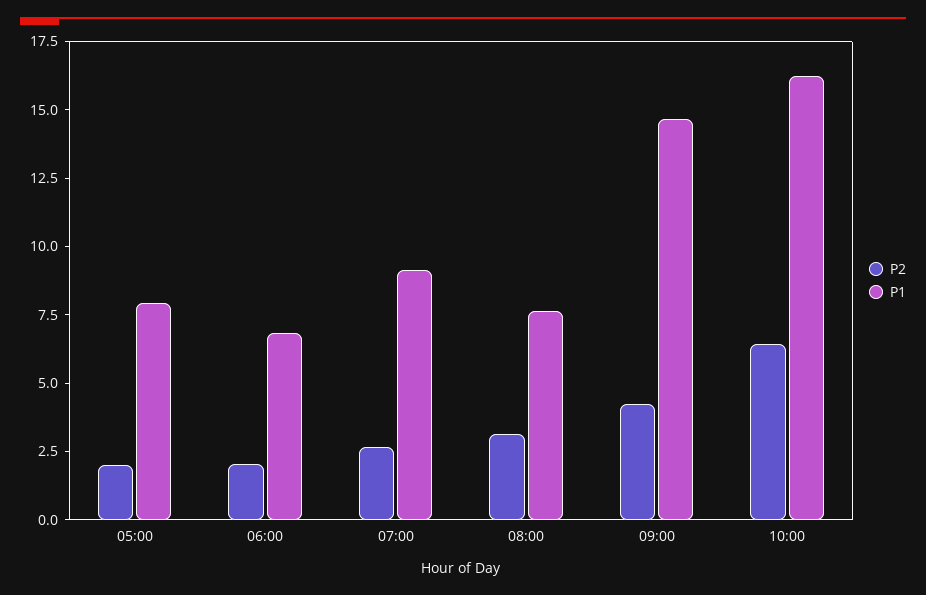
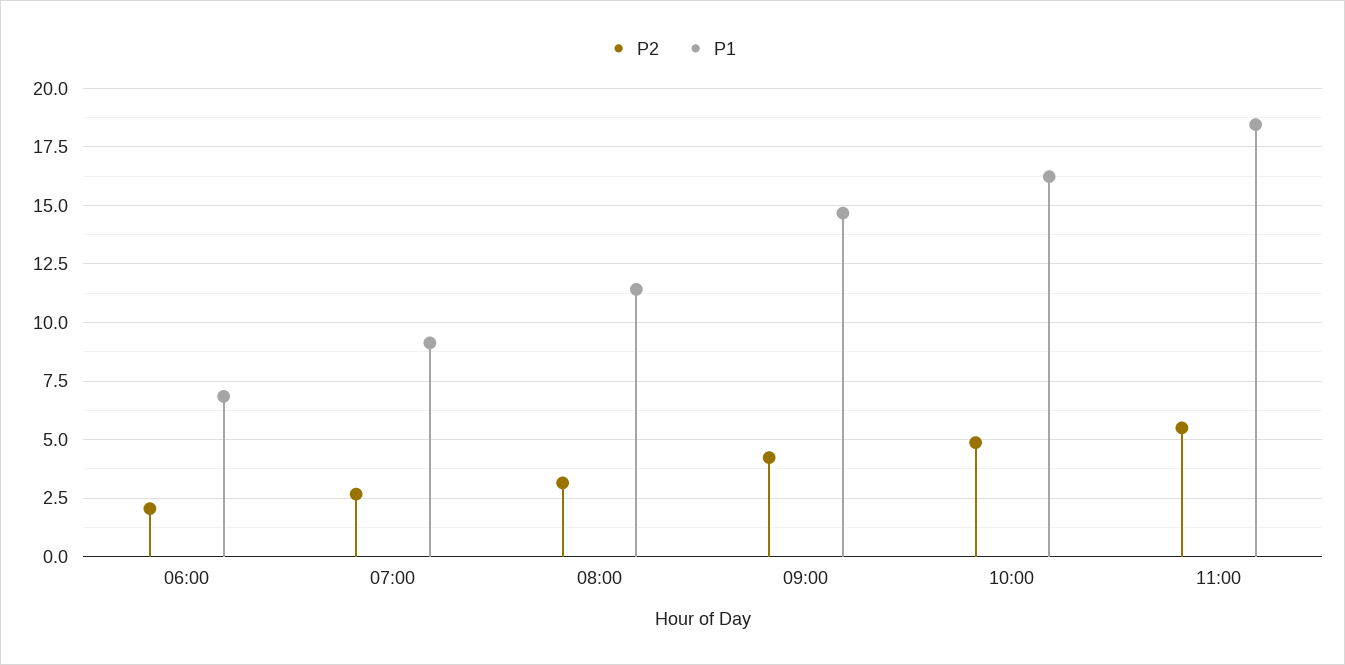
P2, 05:00: 2 -> none
P1, 05:00: 8 -> none
P1, 08:00: 7.5 -> 11.5
P2, 10:00: 6.5 -> 5
P2, 11:00: none -> 5.5
P1, 11:00: none -> 18.5

